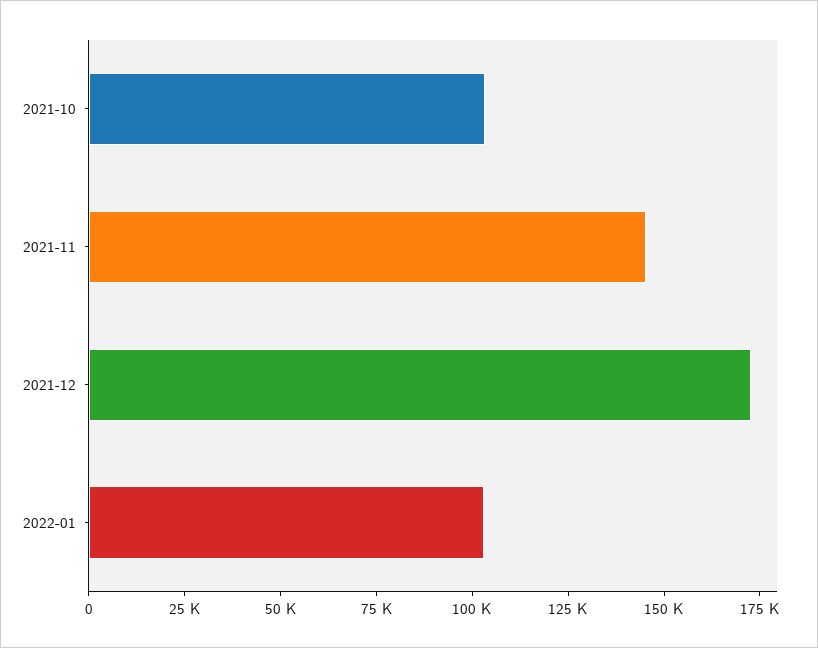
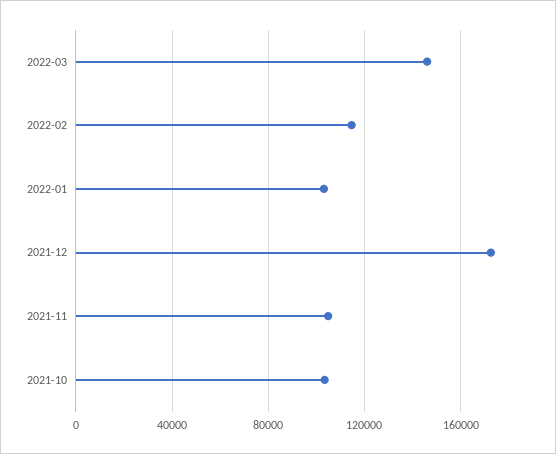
2021-11: 145000 -> 105000
2022-03: none -> 145000
2022-02: none -> 115000

